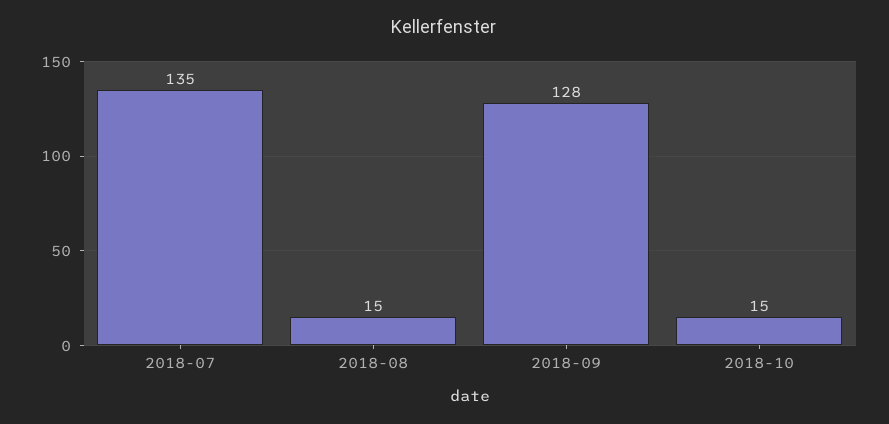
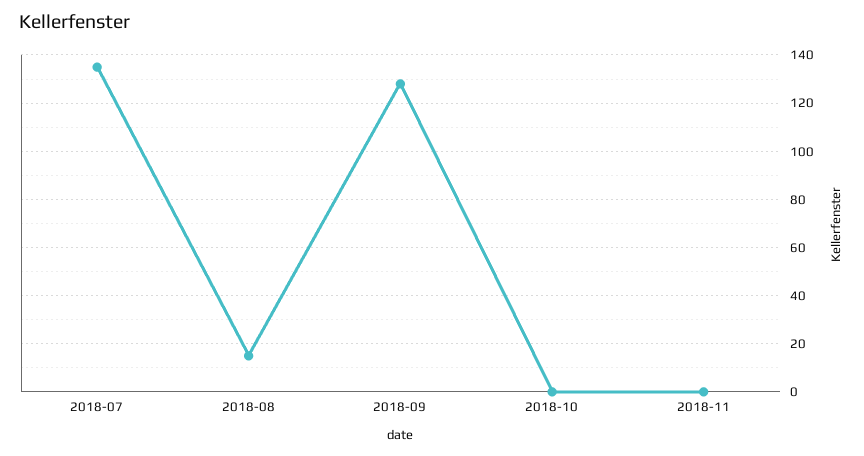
2018-10: 15 -> 0
2018-11: none -> 0

